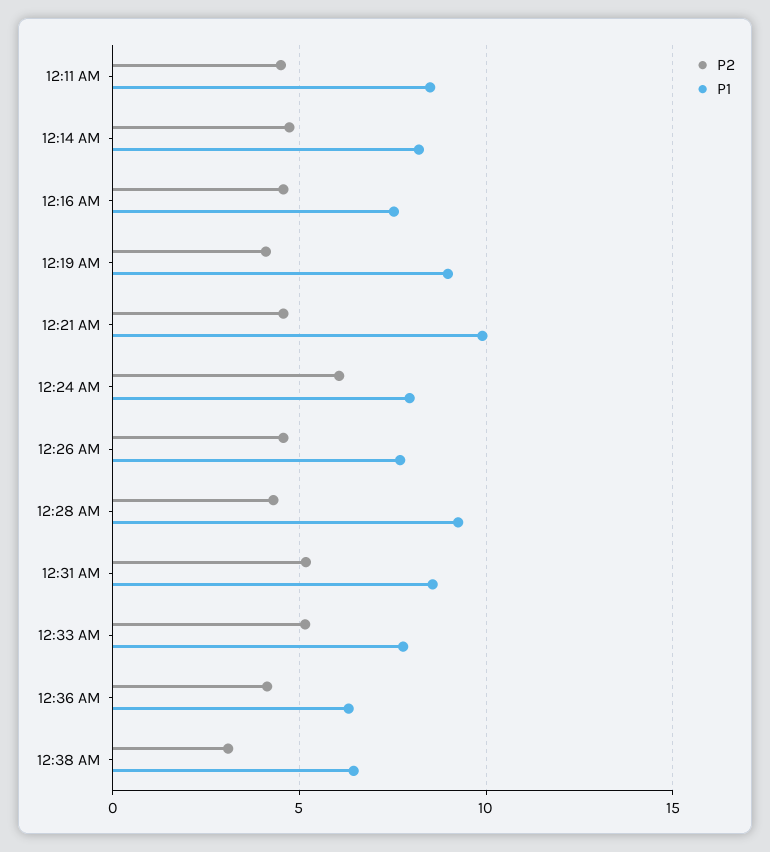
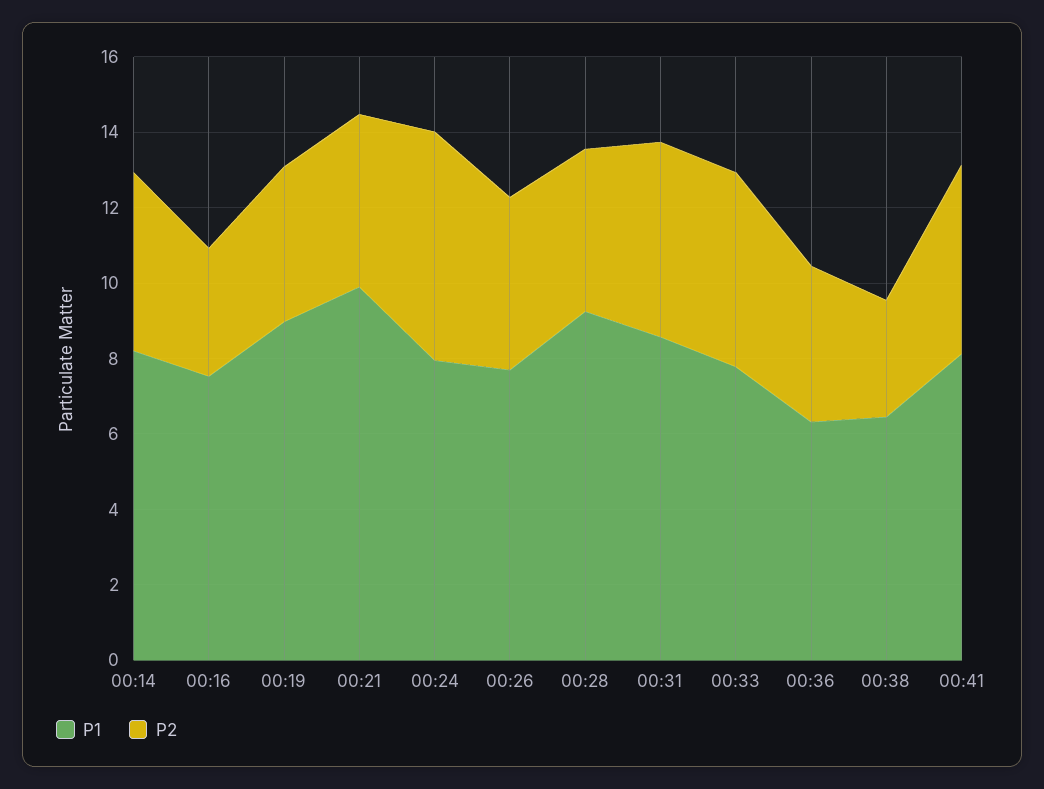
P2, 12:11 AM: 4.5 -> none
P1, 12:11 AM: 8.5 -> none
P2, 12:16 AM: 4.5 -> 3.5
P1, 00:41: none -> 8
P2, 00:41: none -> 5

